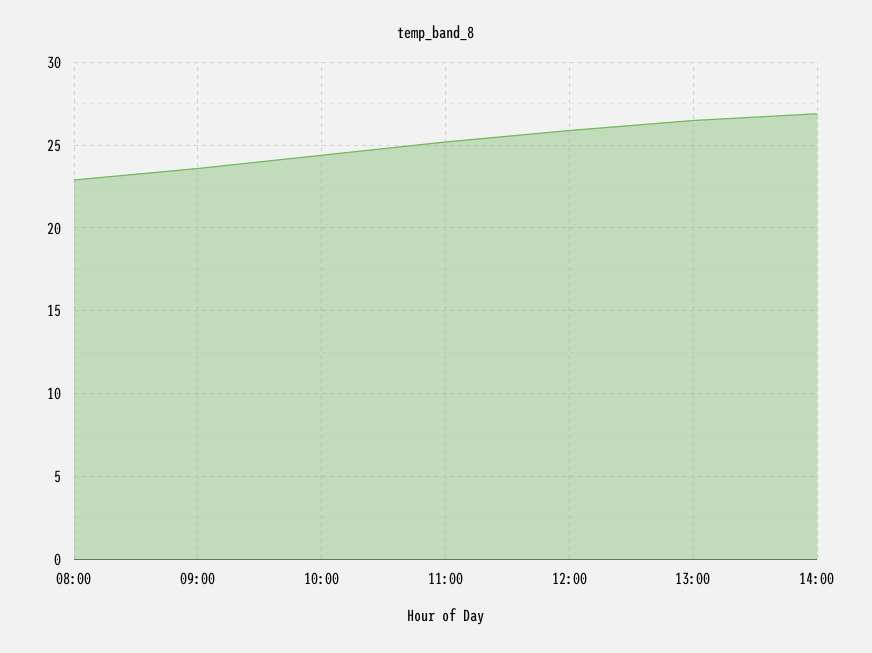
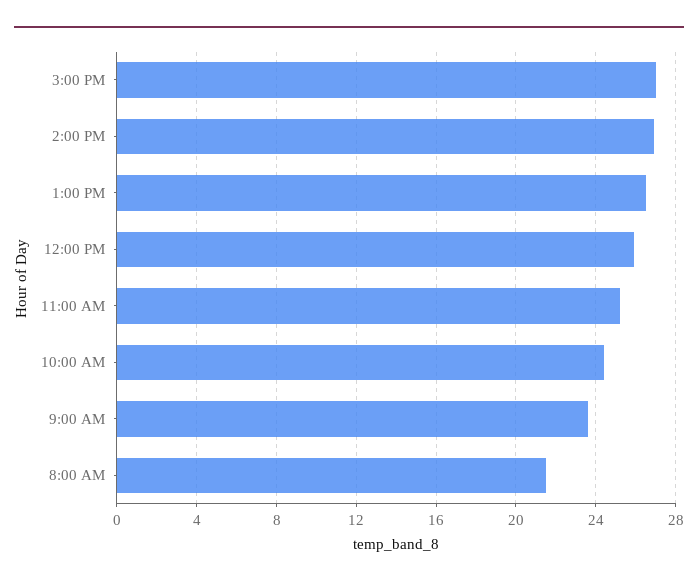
08:00: 23 -> 21.5
3:00 PM: none -> 27

